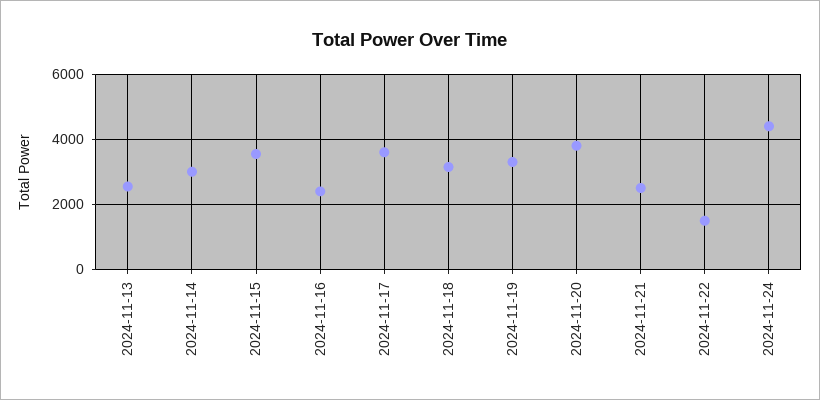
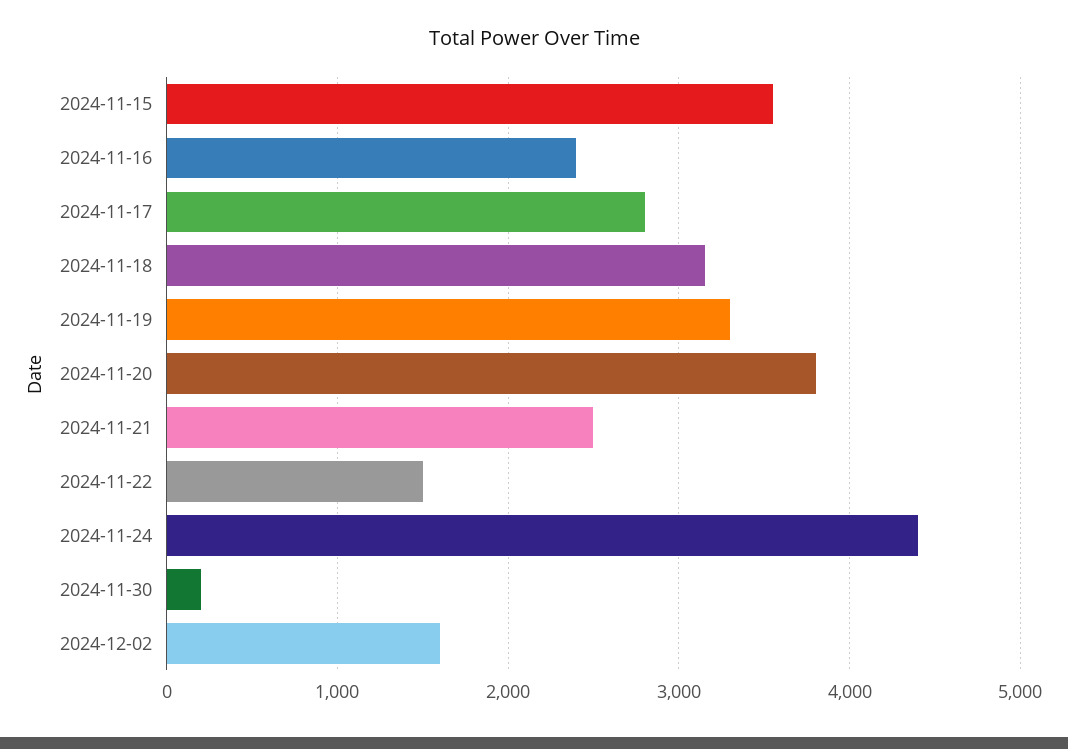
2024-11-13: 2600 -> none
2024-11-14: 3000 -> none
2024-11-17: 3600 -> 2800
2024-11-30: none -> 200
2024-12-02: none -> 1600

